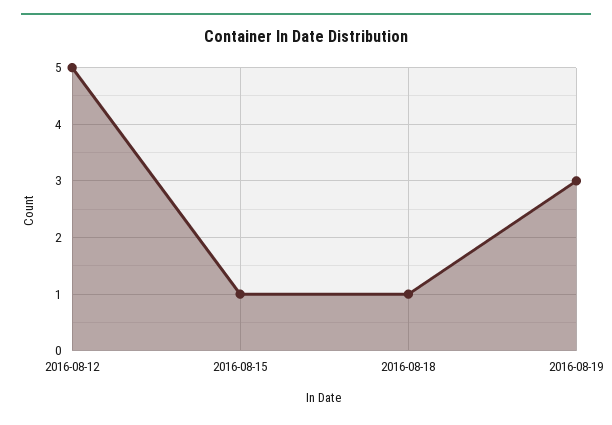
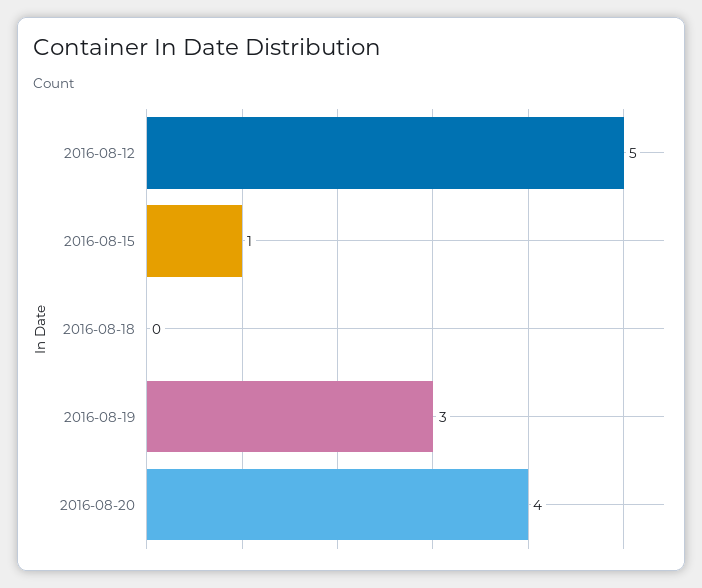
2016-08-18: 1 -> 0
2016-08-20: none -> 4

